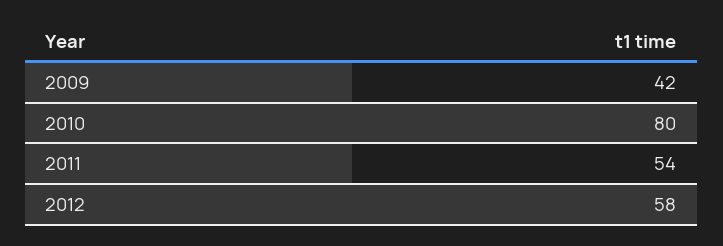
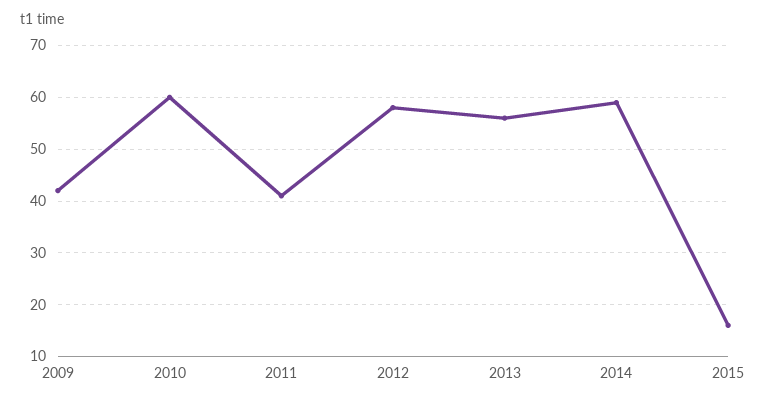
2010: 80 -> 60
2011: 54 -> 40
2013: none -> 55
2014: none -> 60
2015: none -> 15

